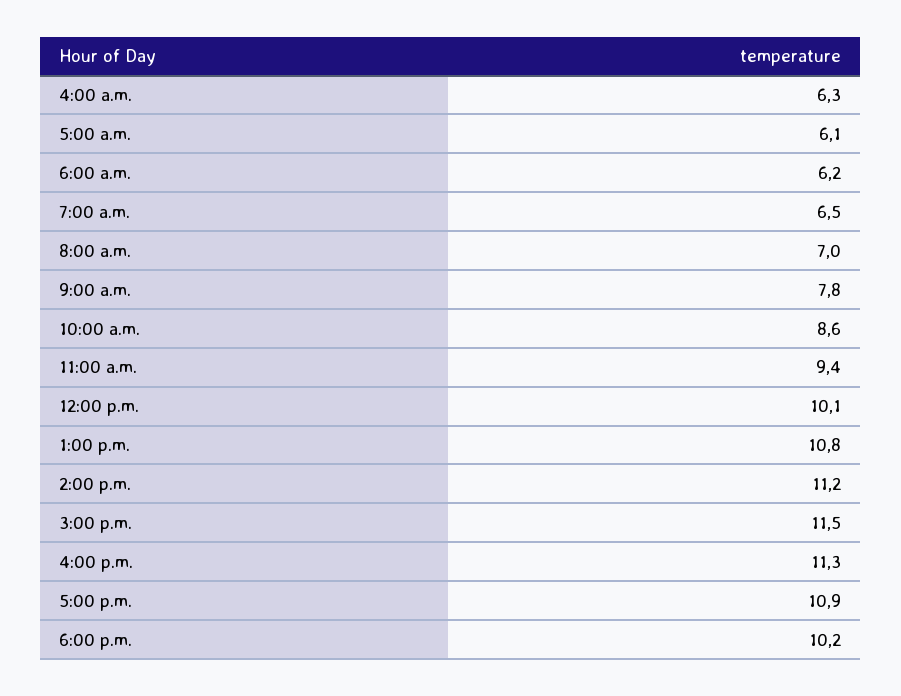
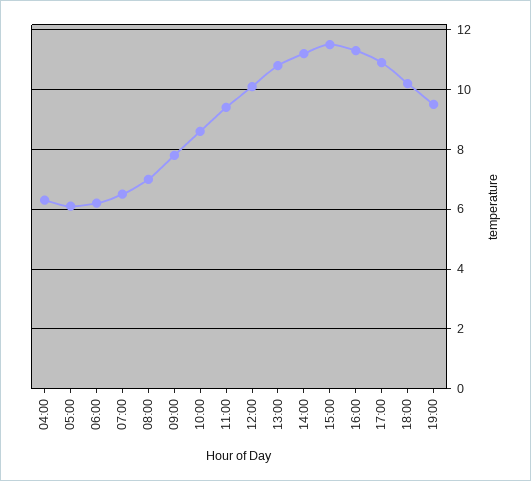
19:00: none -> 9.5

